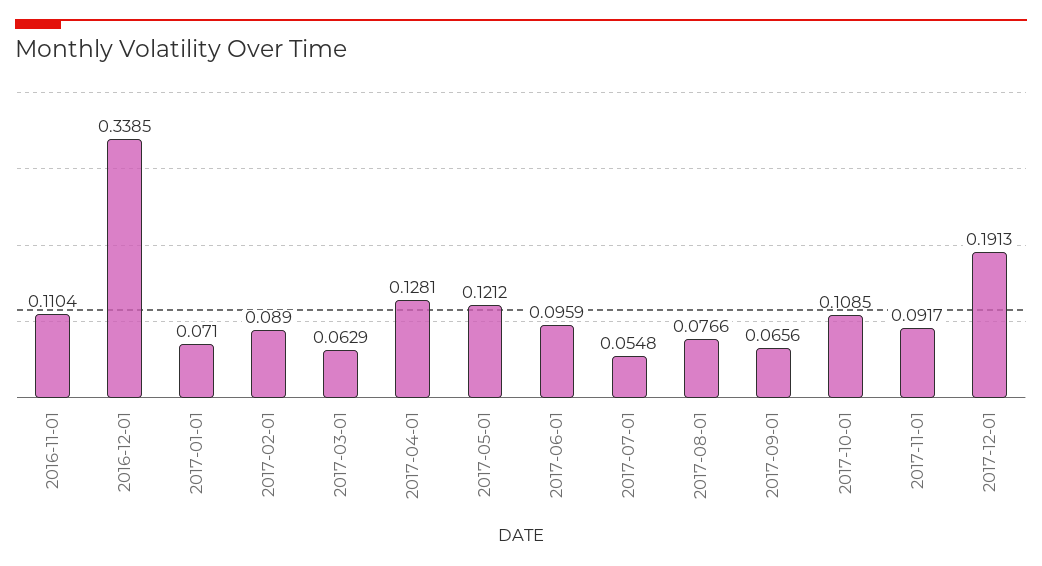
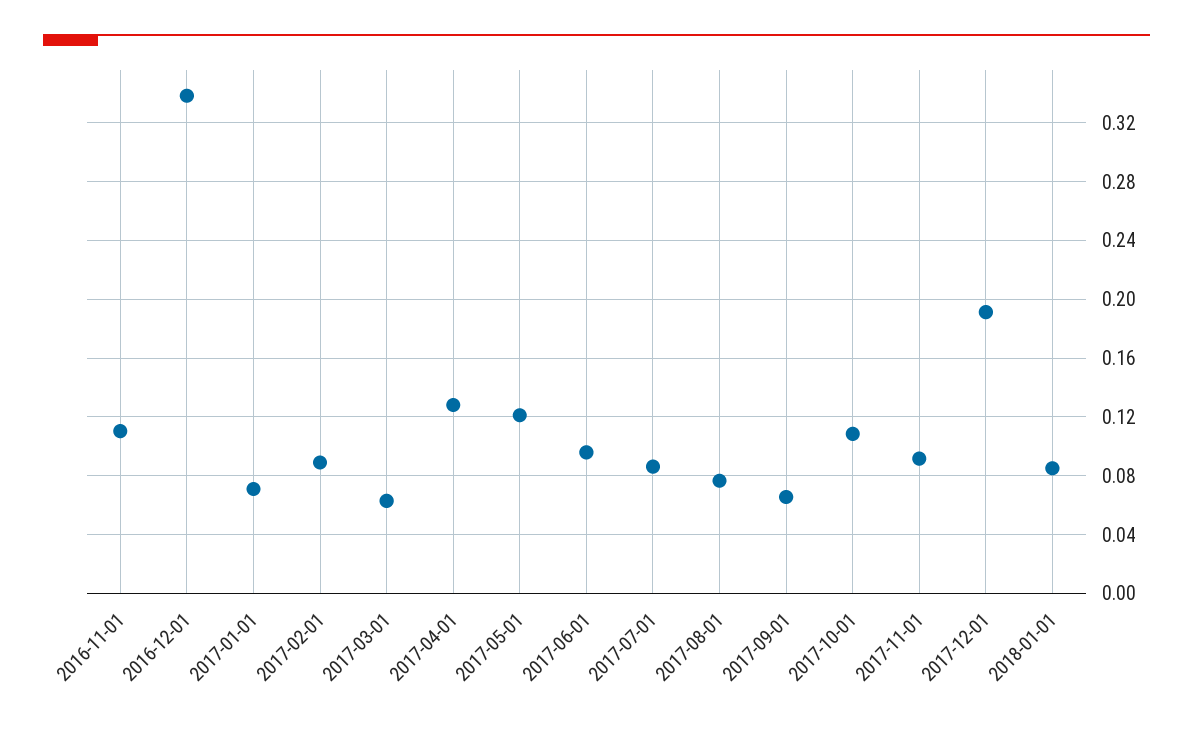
2017-07-01: 0.0548 -> 0.085
2018-01-01: none -> 0.085

